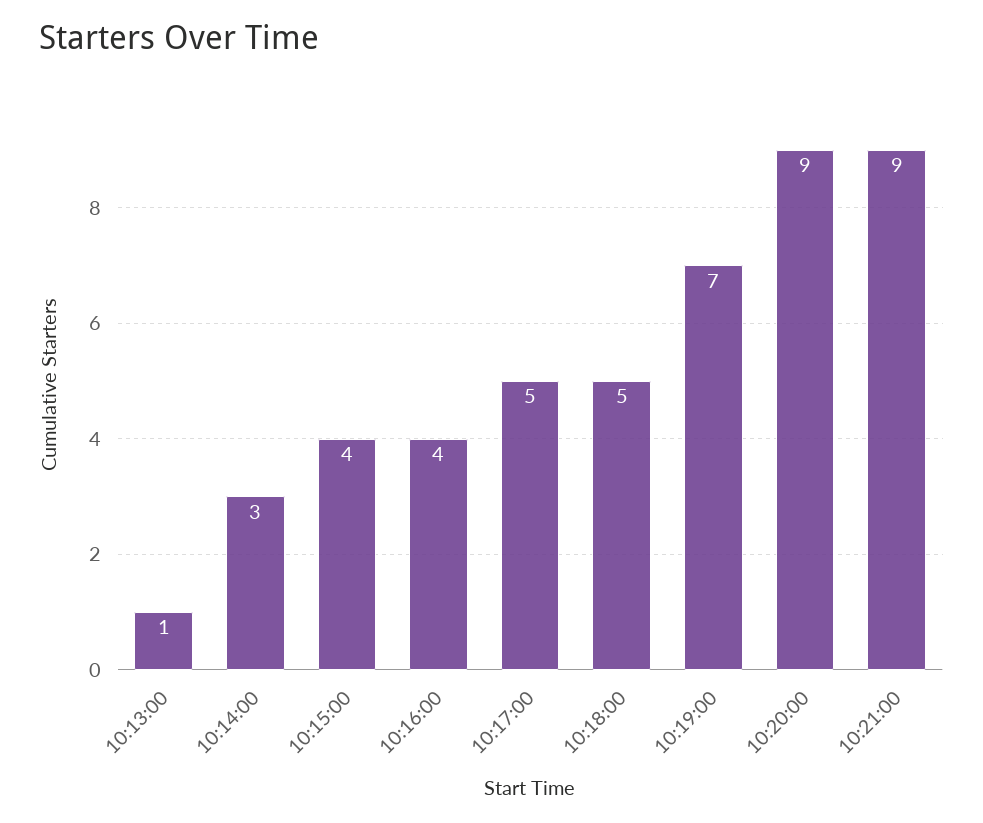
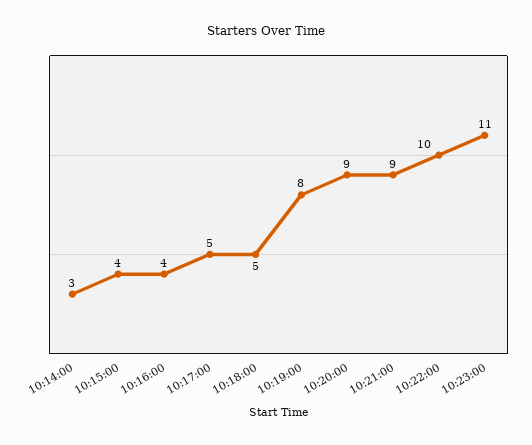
10:13:00: 1 -> none
10:19:00: 7 -> 8
10:22:00: none -> 10
10:23:00: none -> 11

